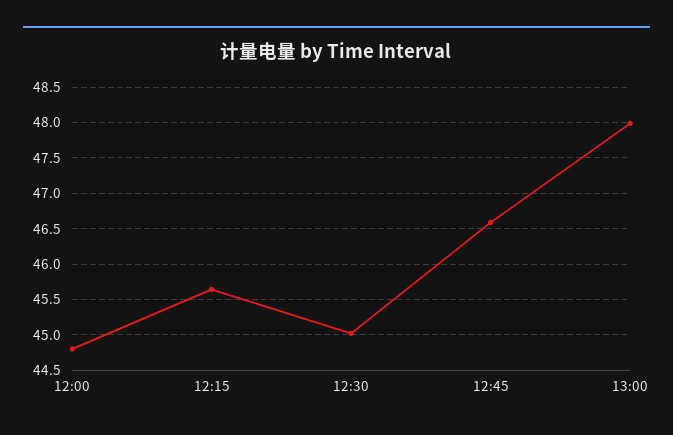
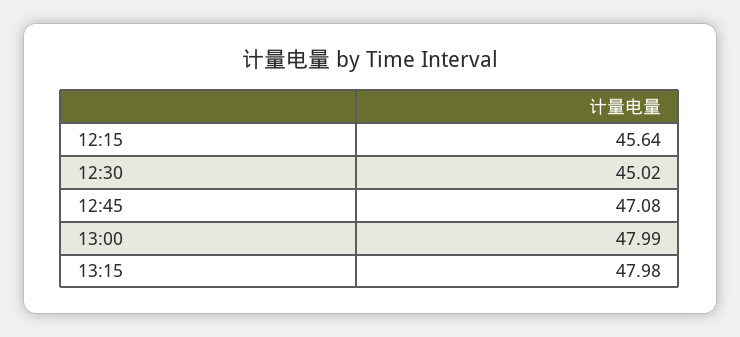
12:00: 44.8 -> none
12:45: 46.6 -> 47.08
13:15: none -> 47.98

